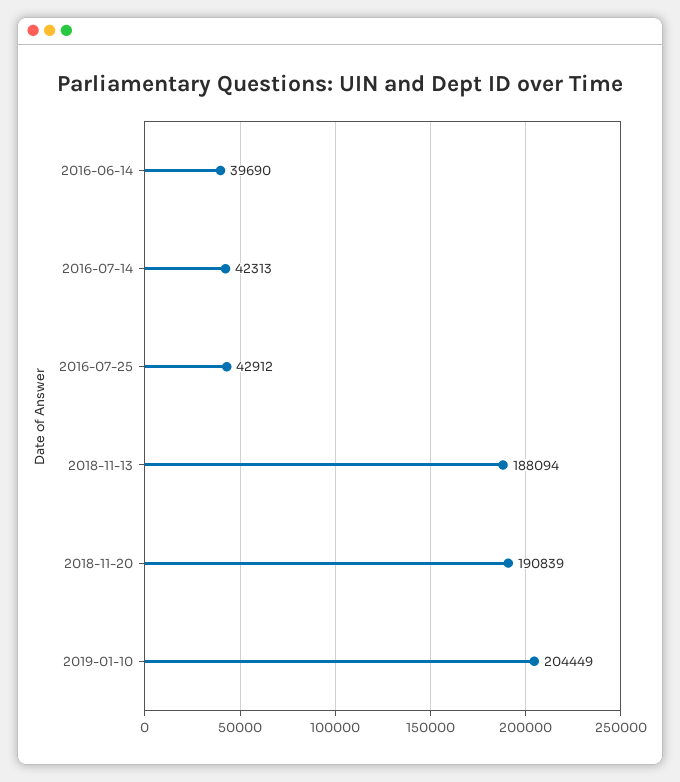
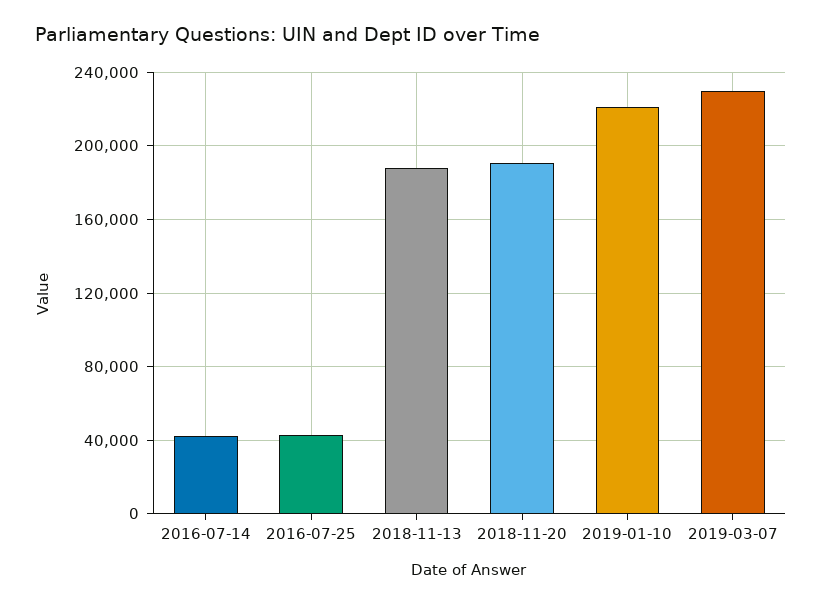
2016-06-14: 39690 -> none
2019-01-10: 204449 -> 220000
2019-03-07: none -> 230000

